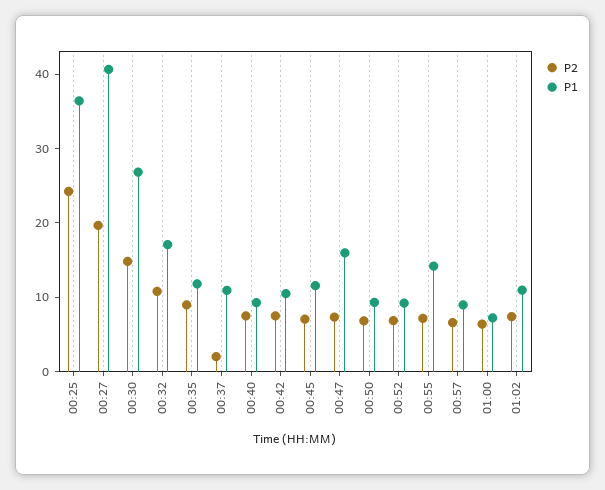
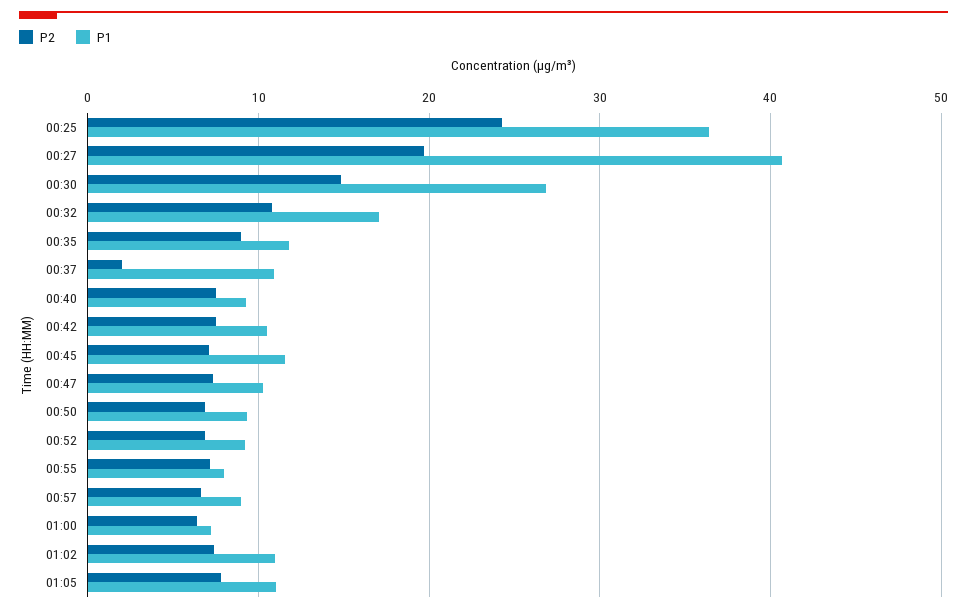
P1, 00:47: 16 -> 10
P1, 00:55: 14 -> 8
P2, 01:05: none -> 8
P1, 01:05: none -> 11

